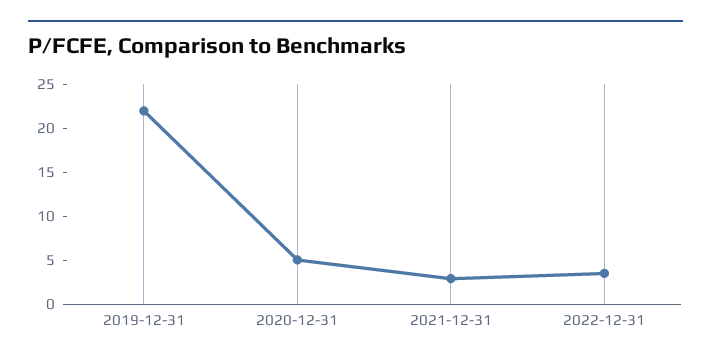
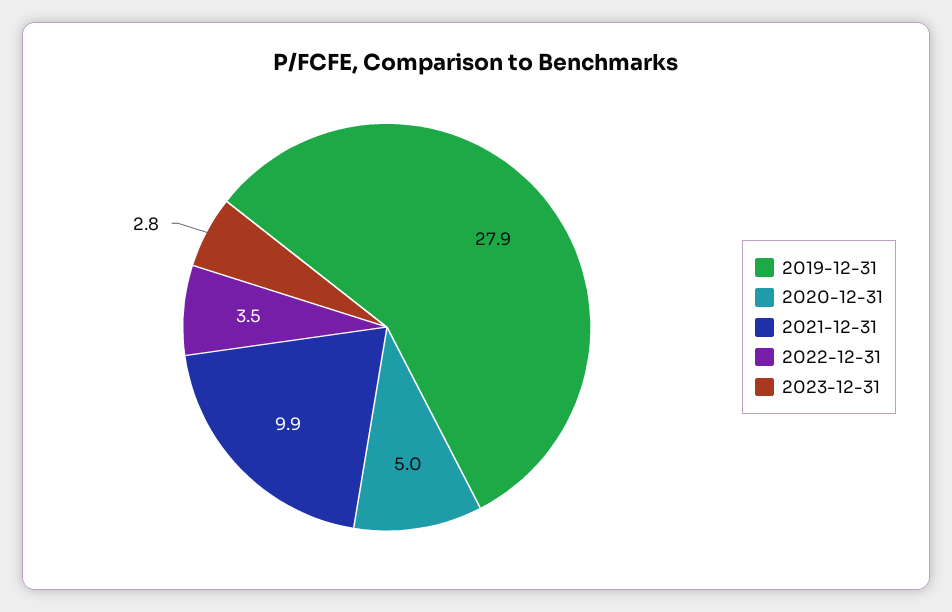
2019-12-31: 22 -> 27.9
2021-12-31: 3 -> 9.9
2023-12-31: none -> 2.8

